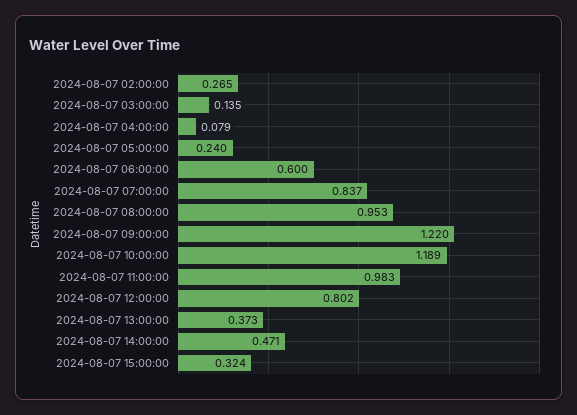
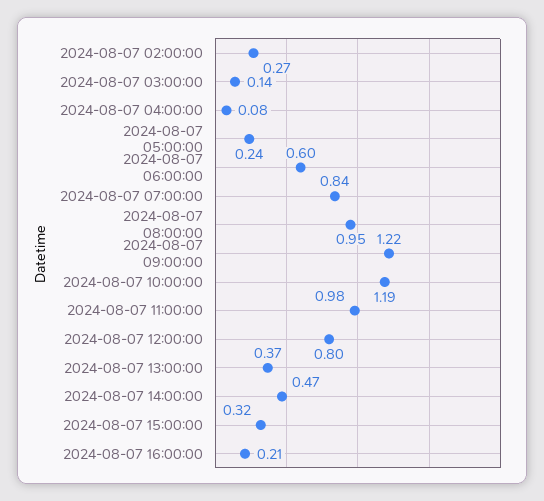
2024-08-07 16:00:00: none -> 0.21

